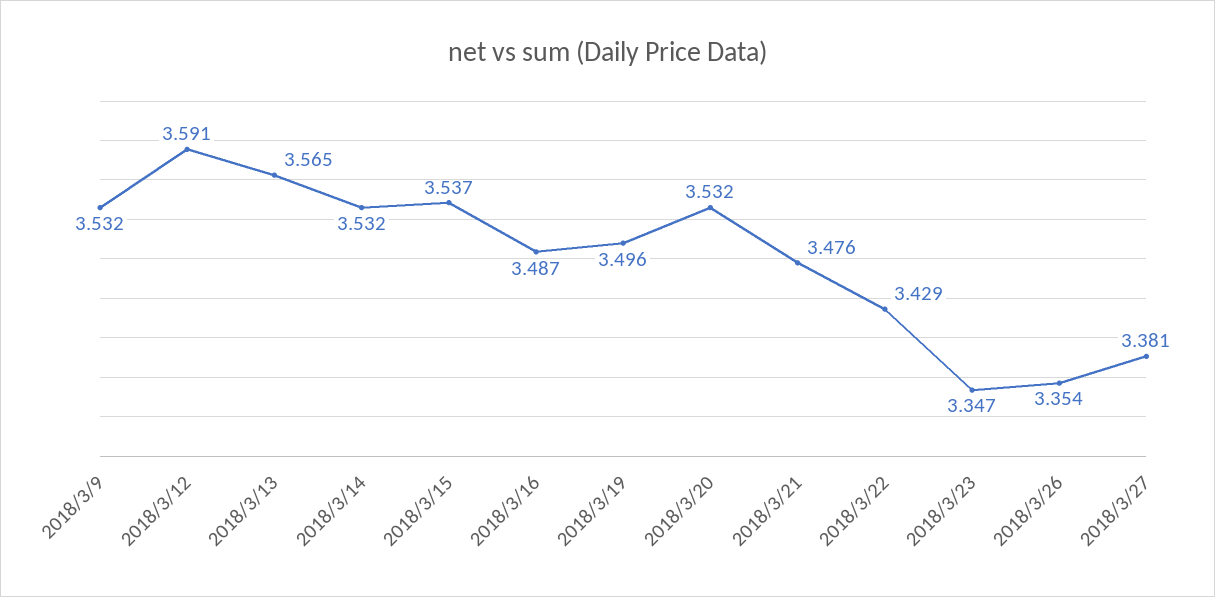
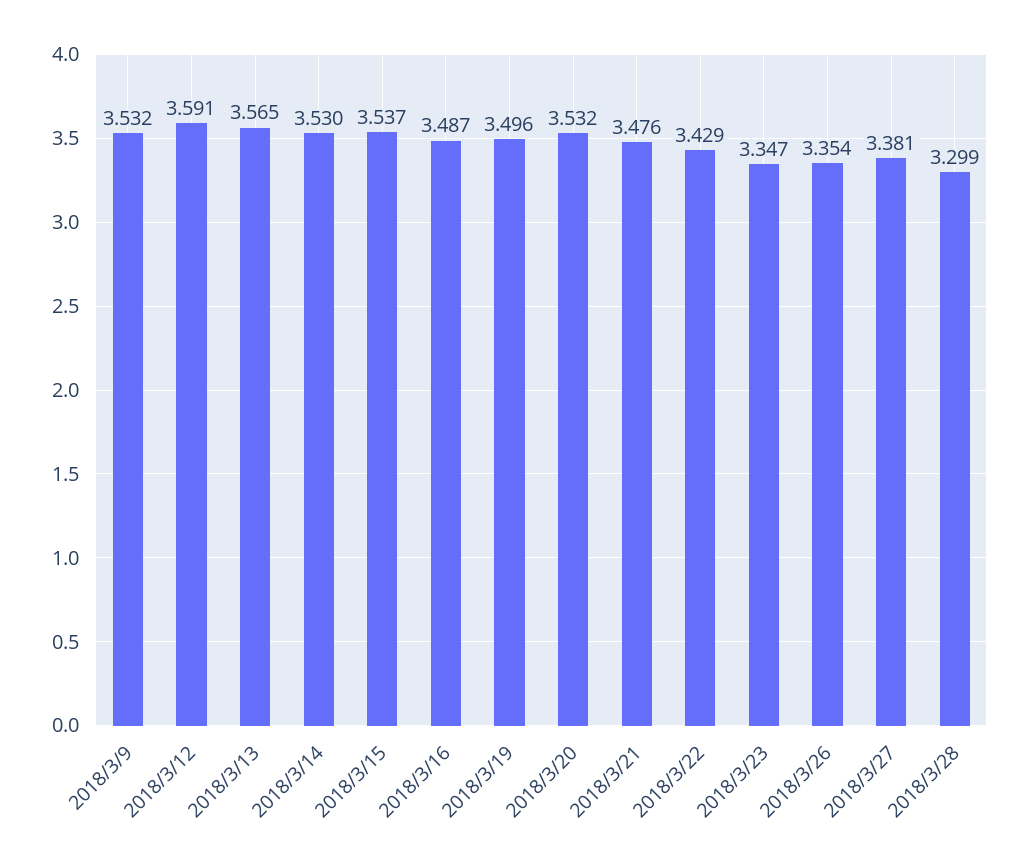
2018/3/14: 3.532 -> 3.53
2018/3/28: none -> 3.299

